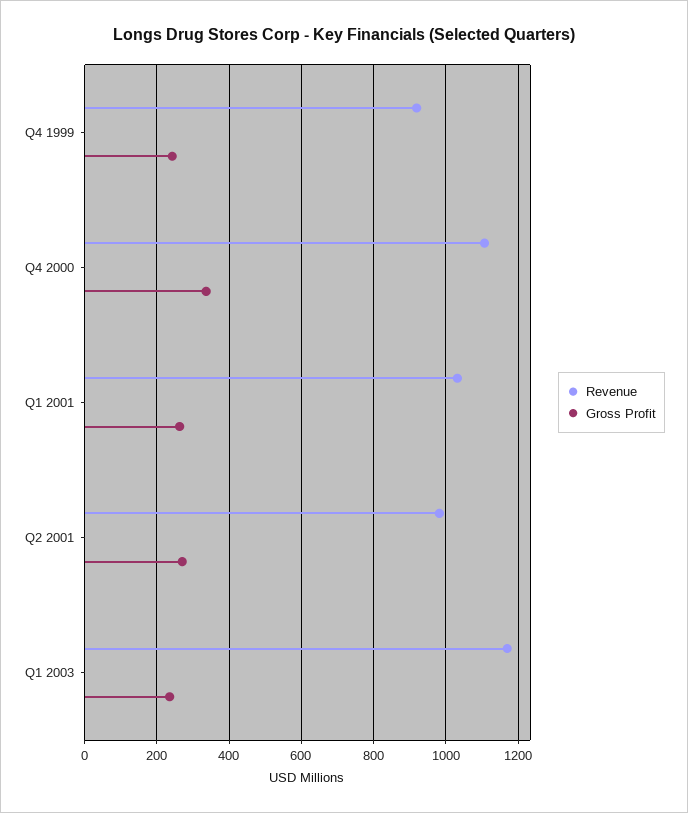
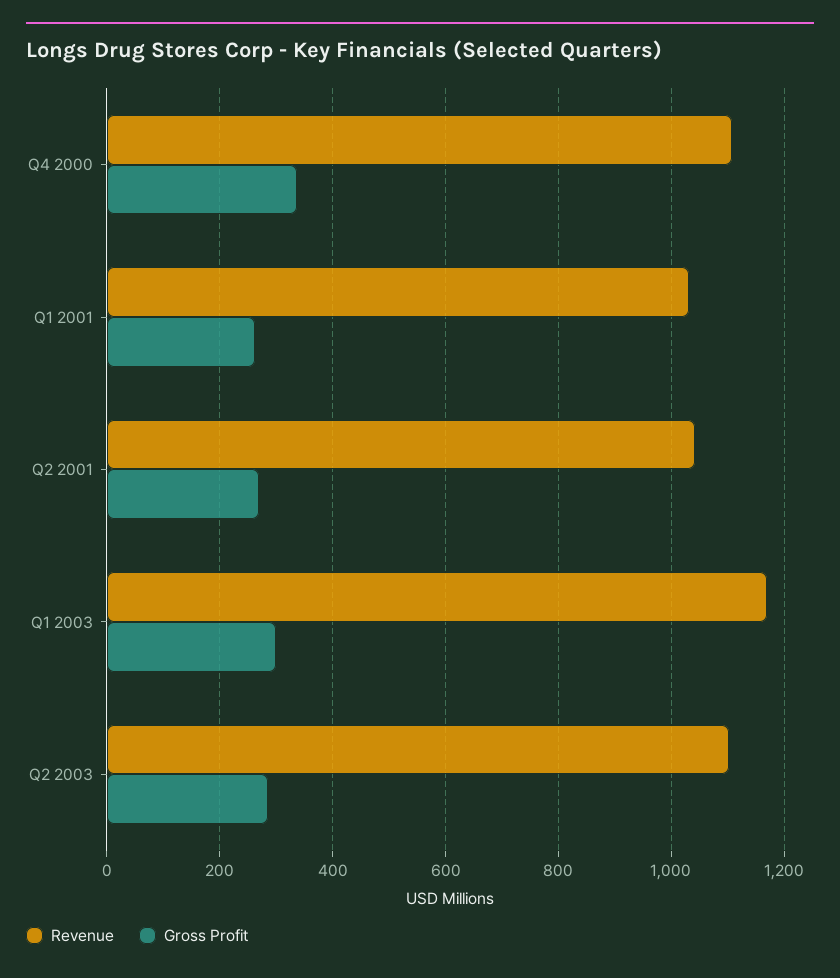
Revenue, Q4 1999: 920 -> none
Gross Profit, Q4 1999: 240 -> none
Revenue, Q2 2001: 980 -> 1040
Gross Profit, Q1 2003: 240 -> 300
Revenue, Q2 2003: none -> 1100
Gross Profit, Q2 2003: none -> 280

